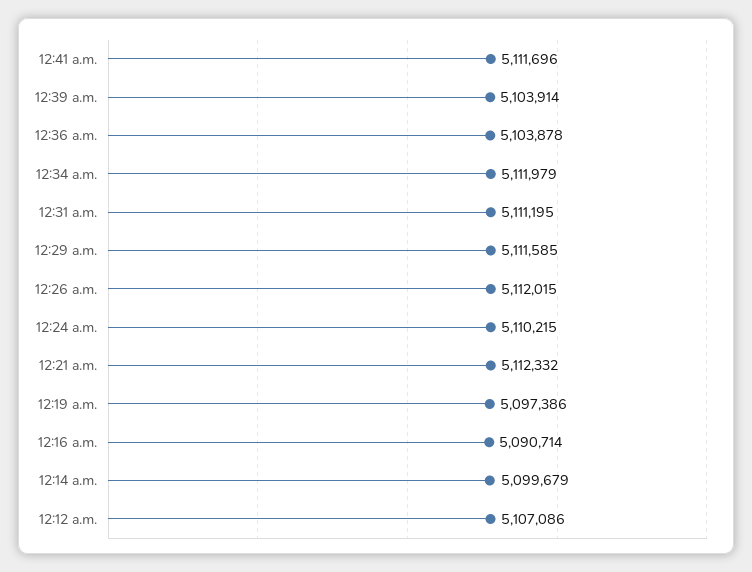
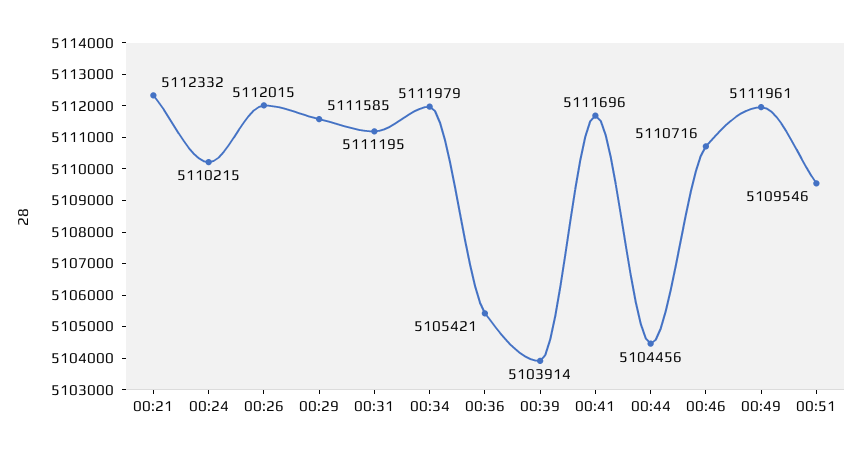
12:36 a.m.: 5103878 -> 5105421
12:19 a.m.: 5097386 -> none
12:16 a.m.: 5090714 -> none
12:14 a.m.: 5099679 -> none
12:12 a.m.: 5107086 -> none
00:44: none -> 5104456
00:46: none -> 5110716
00:49: none -> 5111961
00:51: none -> 5109546

